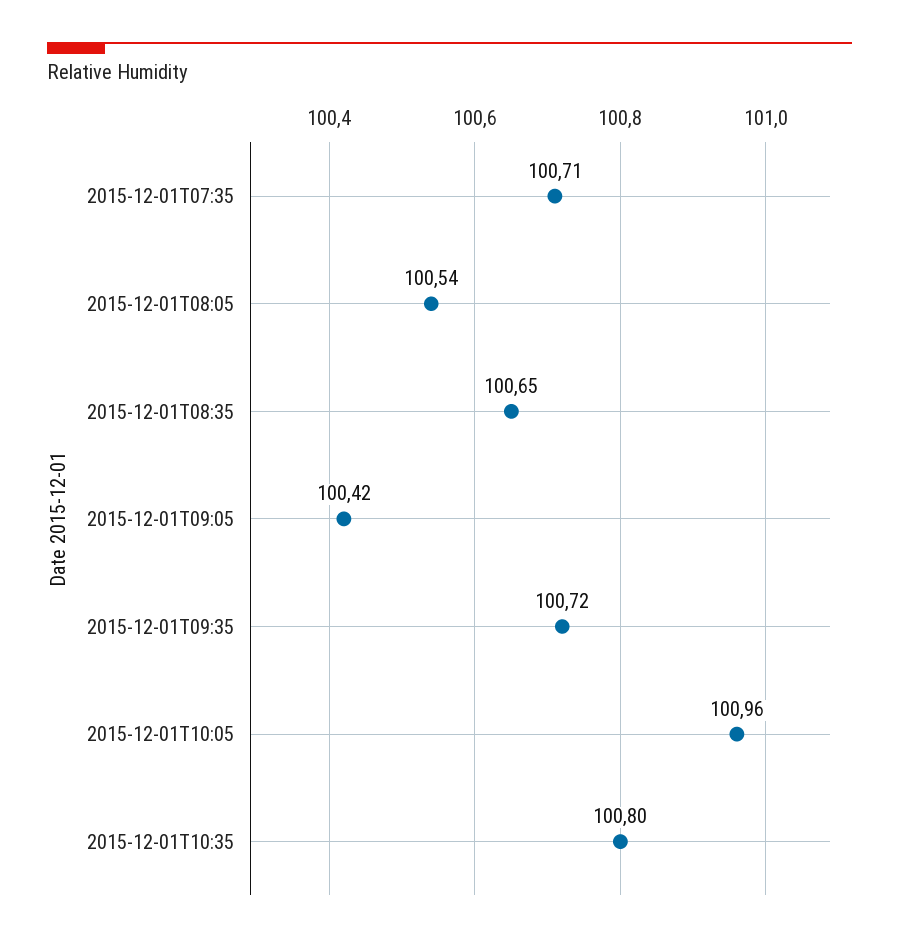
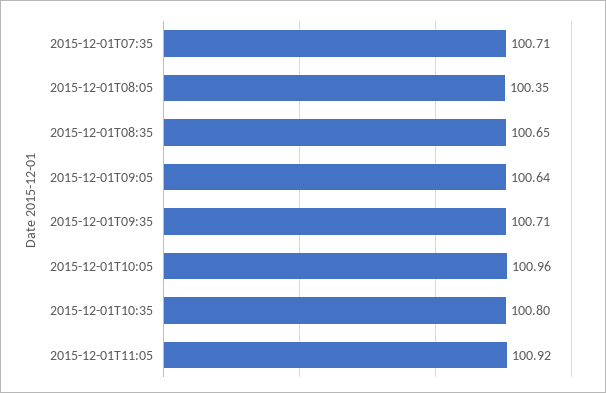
2015-12-01T08:05: 100.54 -> 100.35
2015-12-01T09:05: 100.42 -> 100.64
2015-12-01T09:35: 100.72 -> 100.71
2015-12-01T11:05: none -> 100.92

